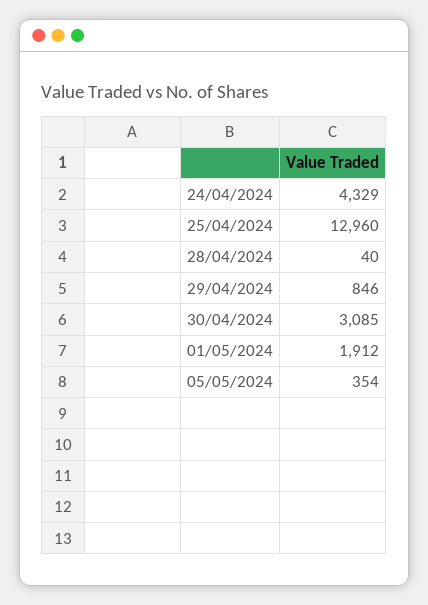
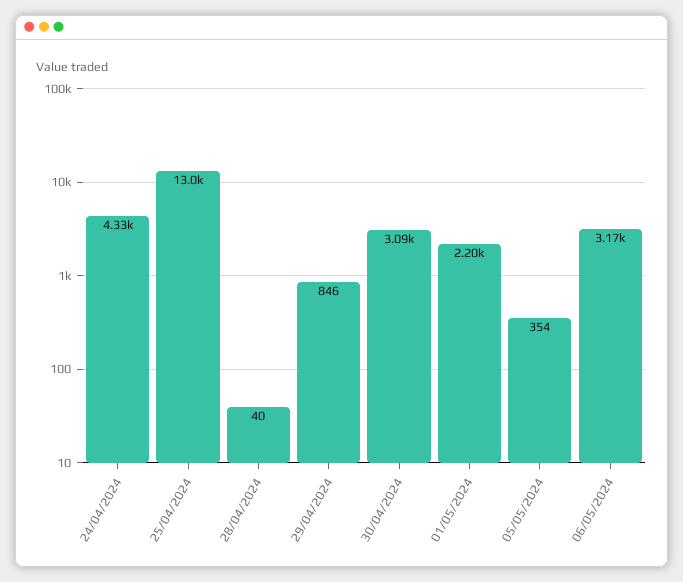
01/05/2024: 1912 -> 2200
06/05/2024: none -> 3170

